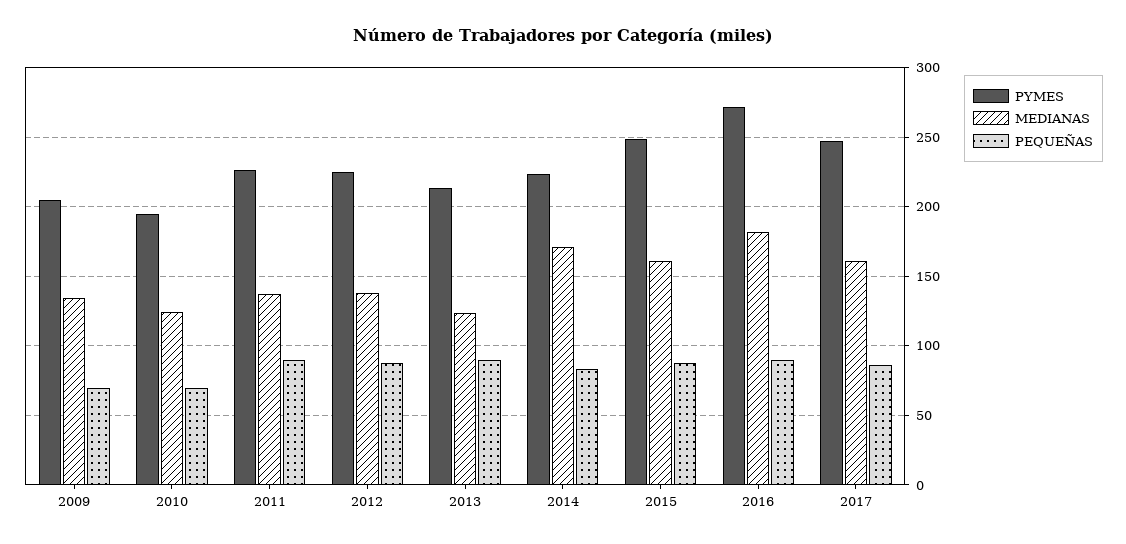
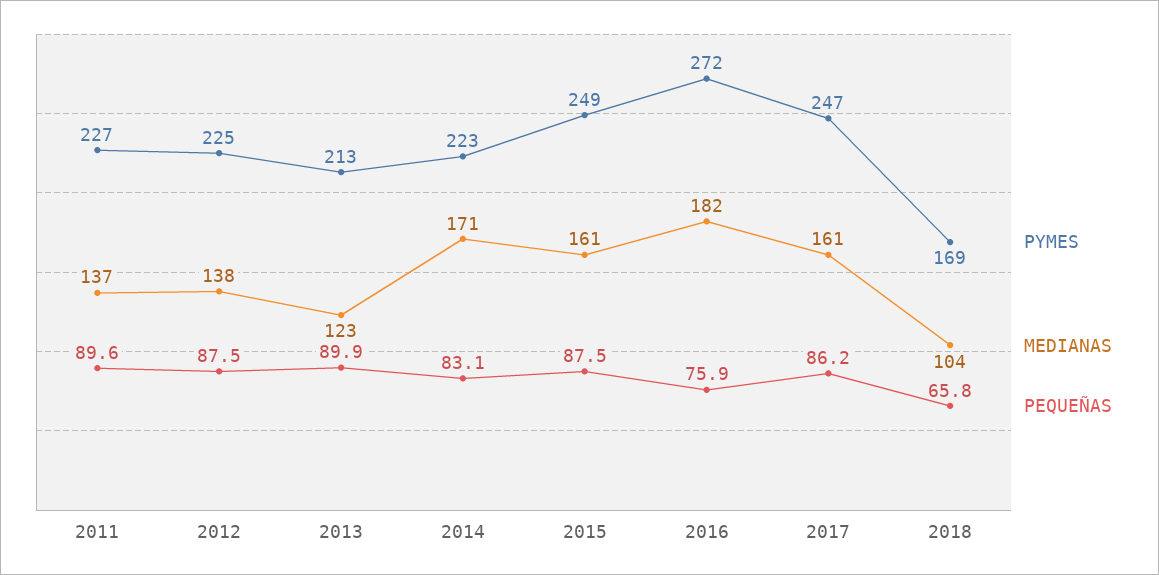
PYMES, 2009: 205 -> none
MEDIANAS, 2009: 135 -> none
PEQUEÑAS, 2009: 70 -> none
PYMES, 2010: 195 -> none
MEDIANAS, 2010: 125 -> none
PEQUEÑAS, 2010: 70 -> none
PEQUEÑAS, 2016: 90 -> 75.9
PYMES, 2018: none -> 169
MEDIANAS, 2018: none -> 104
PEQUEÑAS, 2018: none -> 65.8

